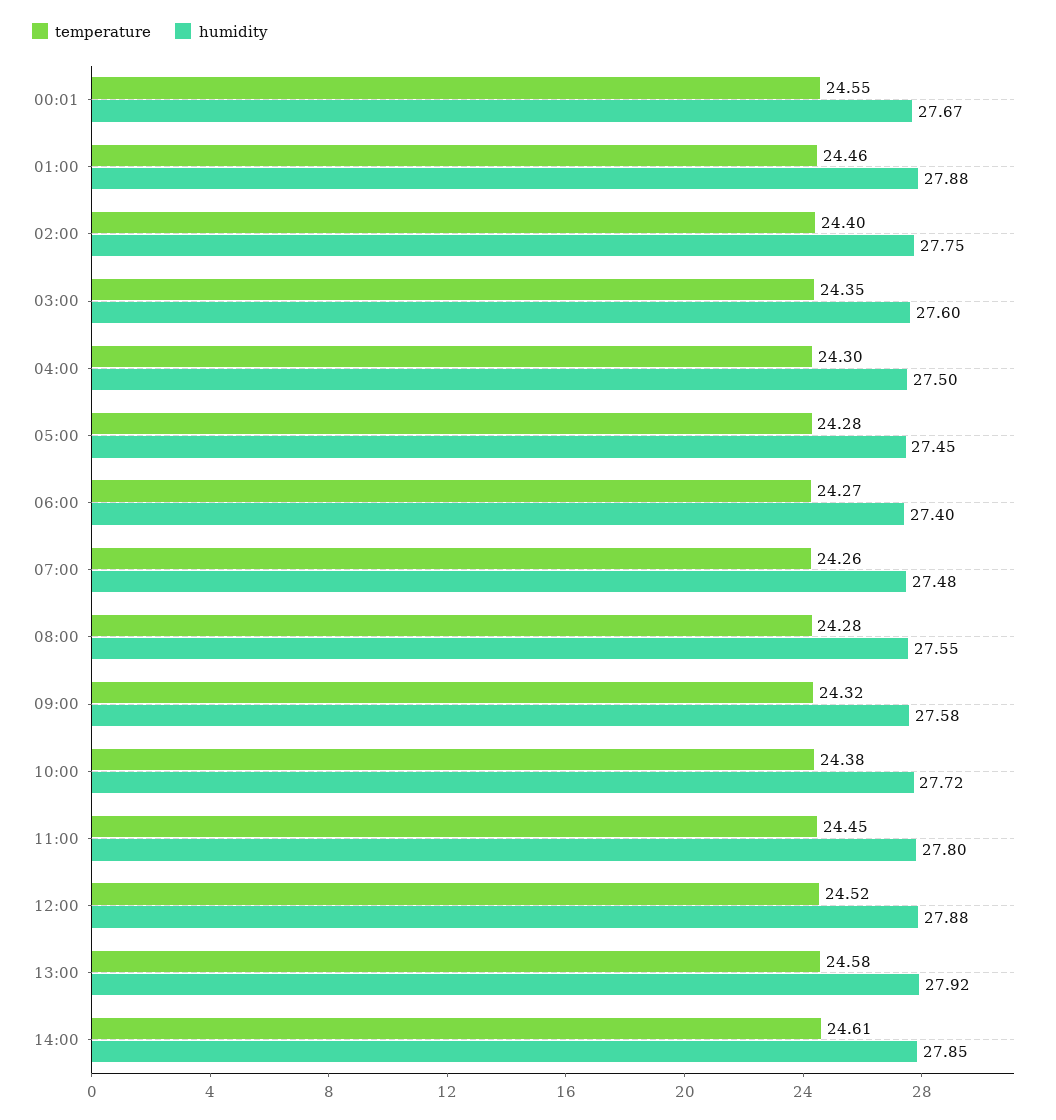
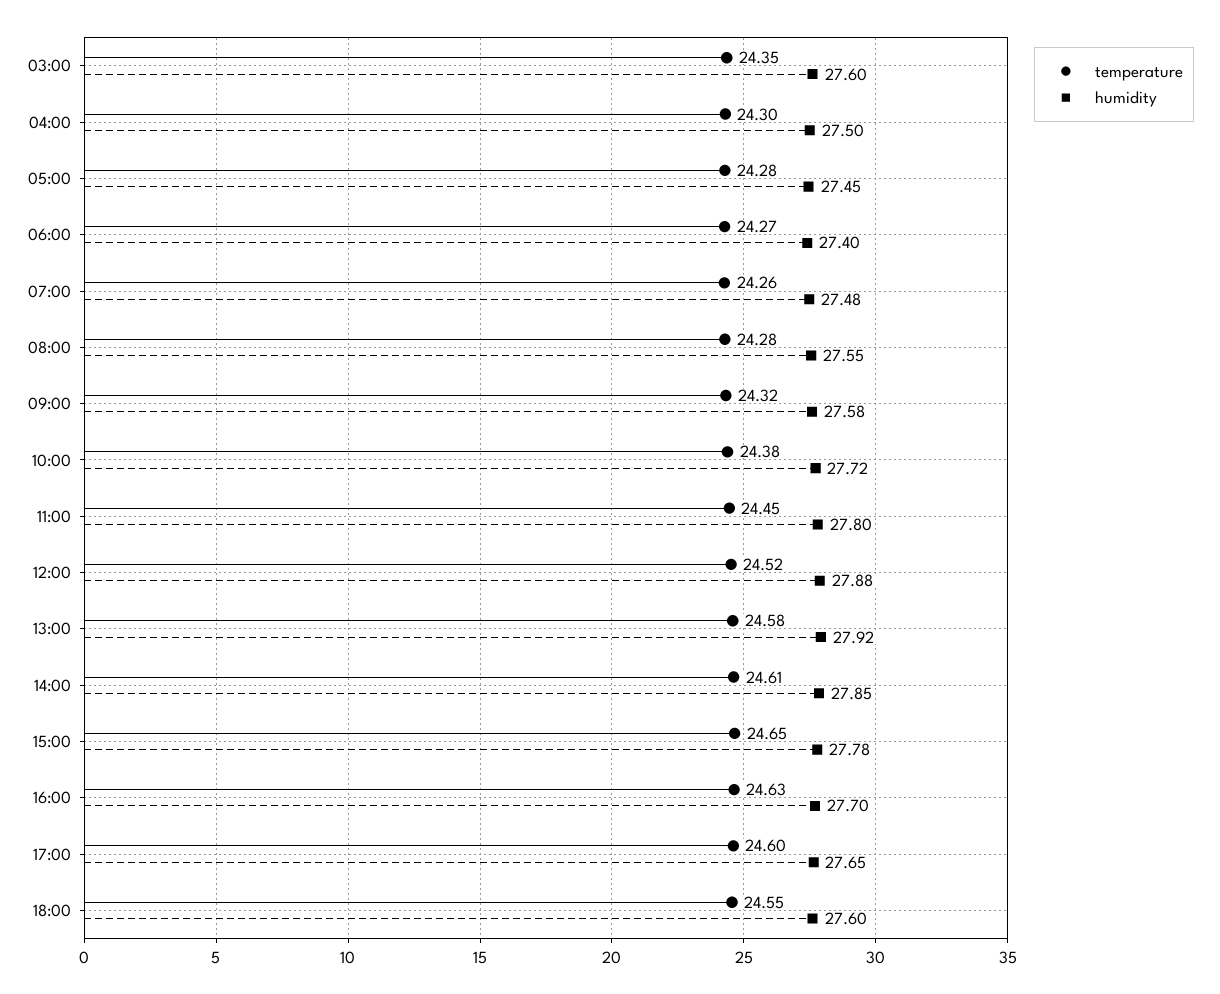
temperature, 00:01: 24.55 -> none
humidity, 00:01: 27.67 -> none
temperature, 01:00: 24.46 -> none
humidity, 01:00: 27.88 -> none
temperature, 02:00: 24.4 -> none
humidity, 02:00: 27.75 -> none
temperature, 15:00: none -> 24.65
humidity, 15:00: none -> 27.78
temperature, 16:00: none -> 24.63
humidity, 16:00: none -> 27.7
temperature, 17:00: none -> 24.6
humidity, 17:00: none -> 27.65
temperature, 18:00: none -> 24.55
humidity, 18:00: none -> 27.6

